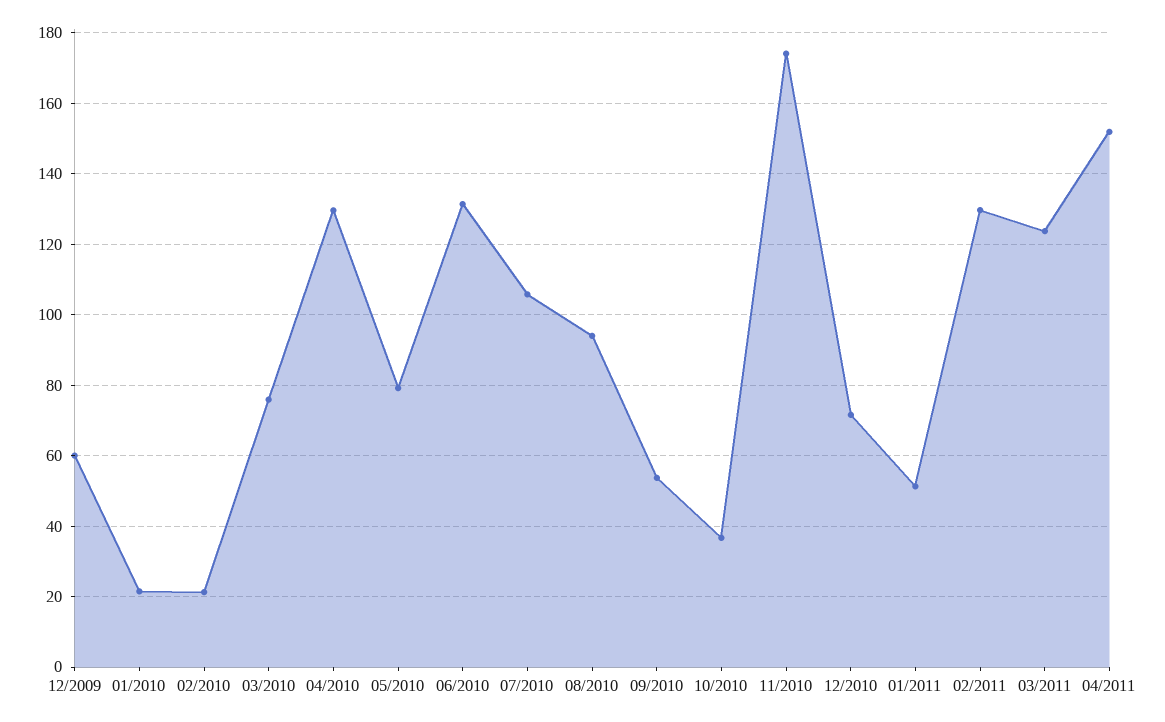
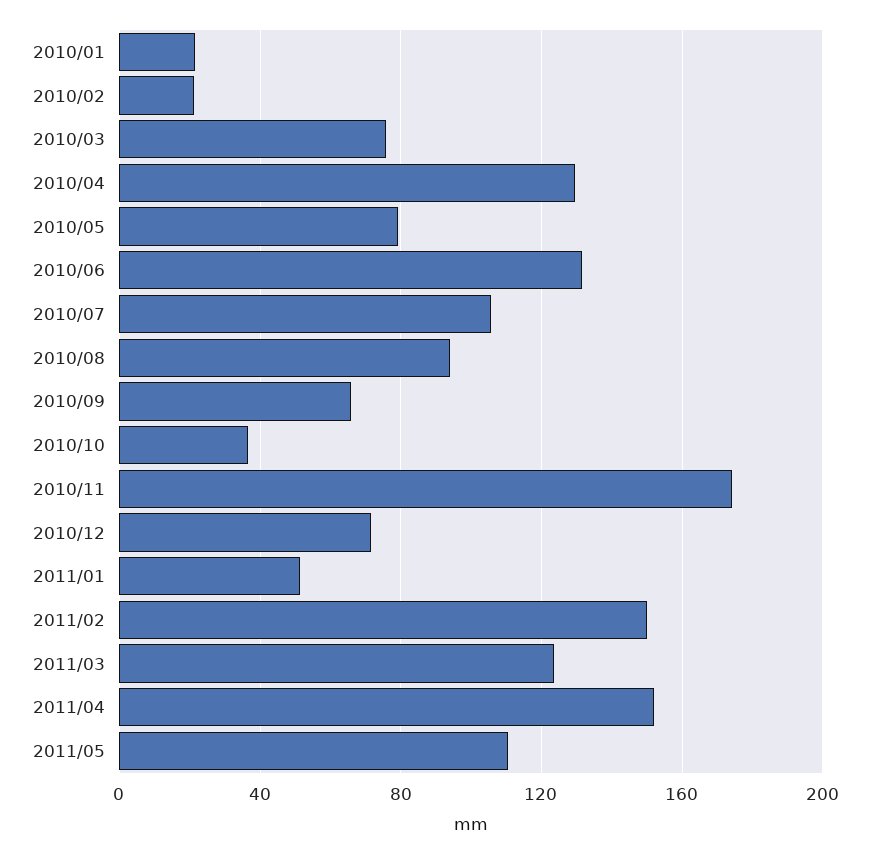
12/2009: 60 -> none
09/2010: 54 -> 65
02/2011: 130 -> 150
2011/05: none -> 110

